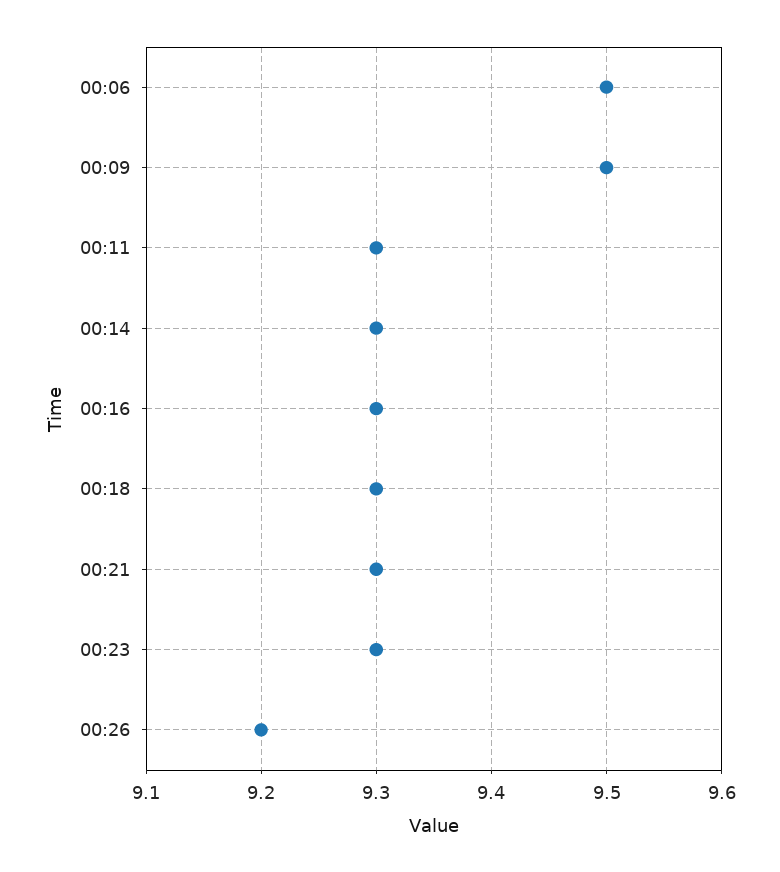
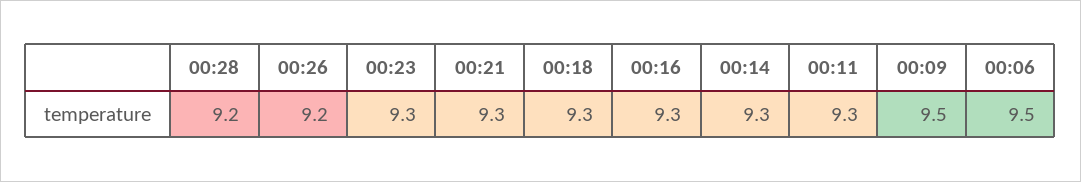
00:28: none -> 9.2

